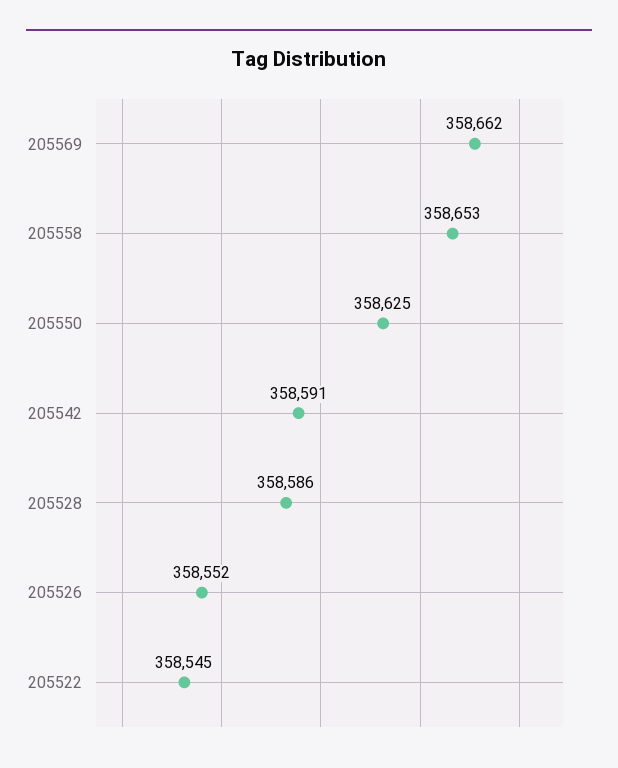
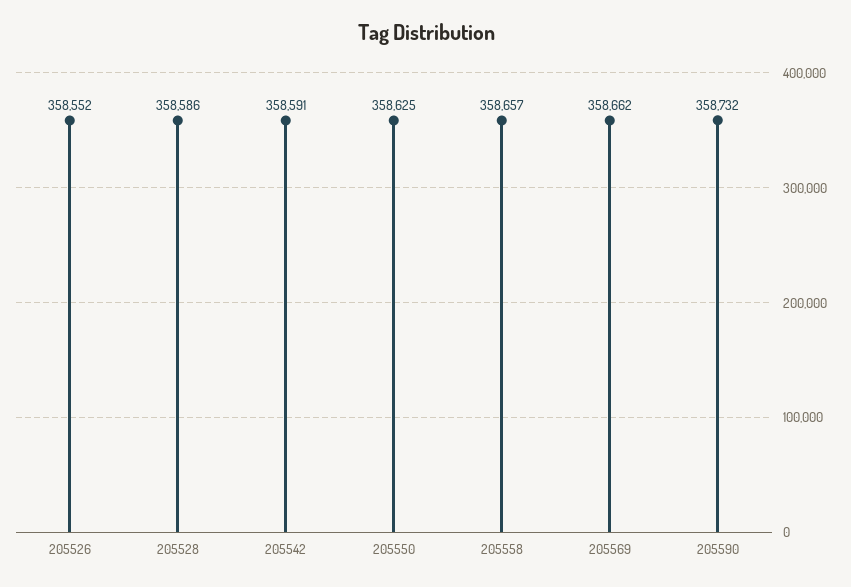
205558: 358653 -> 358657
205522: 358545 -> none
205590: none -> 358732

